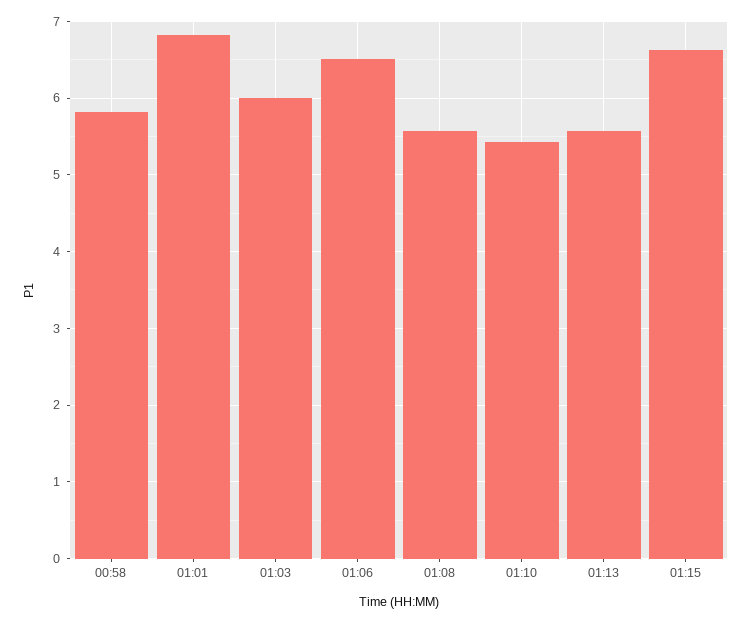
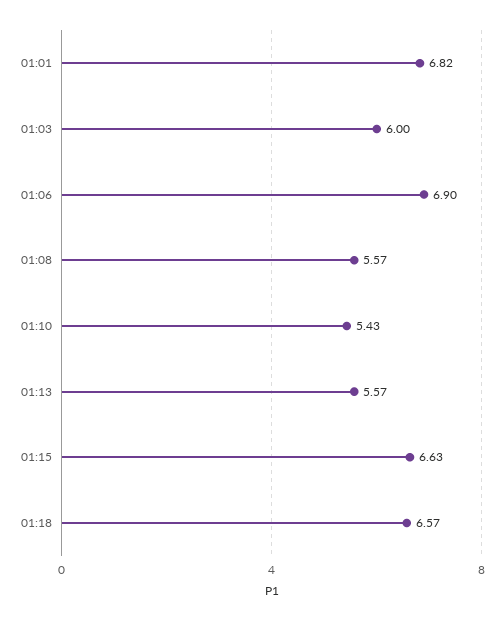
00:58: 5.8 -> none
01:06: 6.5 -> 6.9
01:18: none -> 6.57

